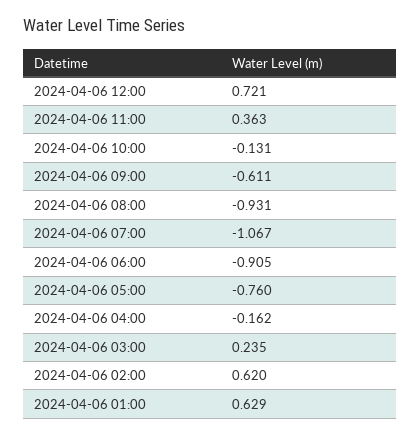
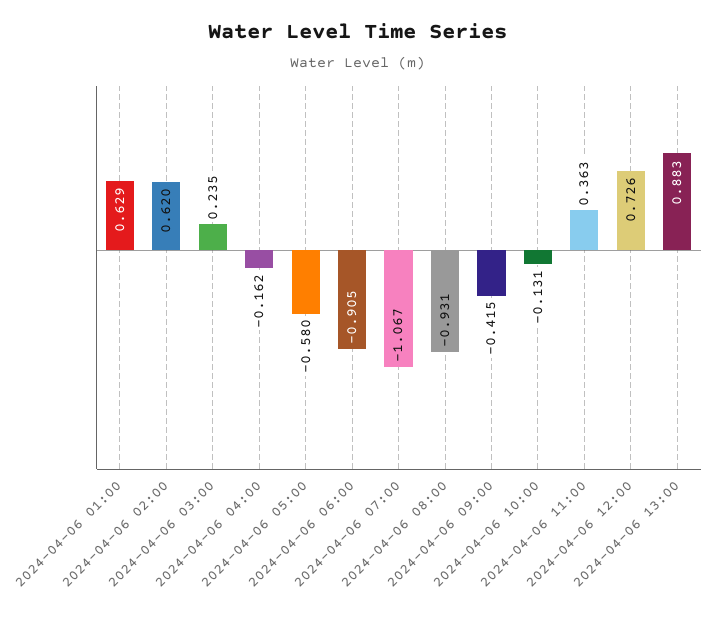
2024-04-06 12:00: 0.721 -> 0.726
2024-04-06 09:00: -0.611 -> -0.415
2024-04-06 05:00: -0.76 -> -0.58
2024-04-06 13:00: none -> 0.883

